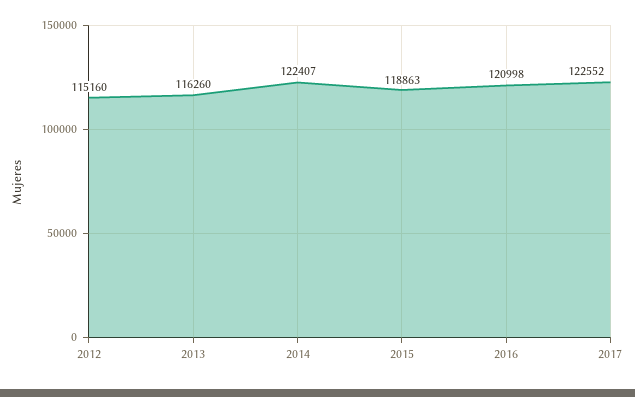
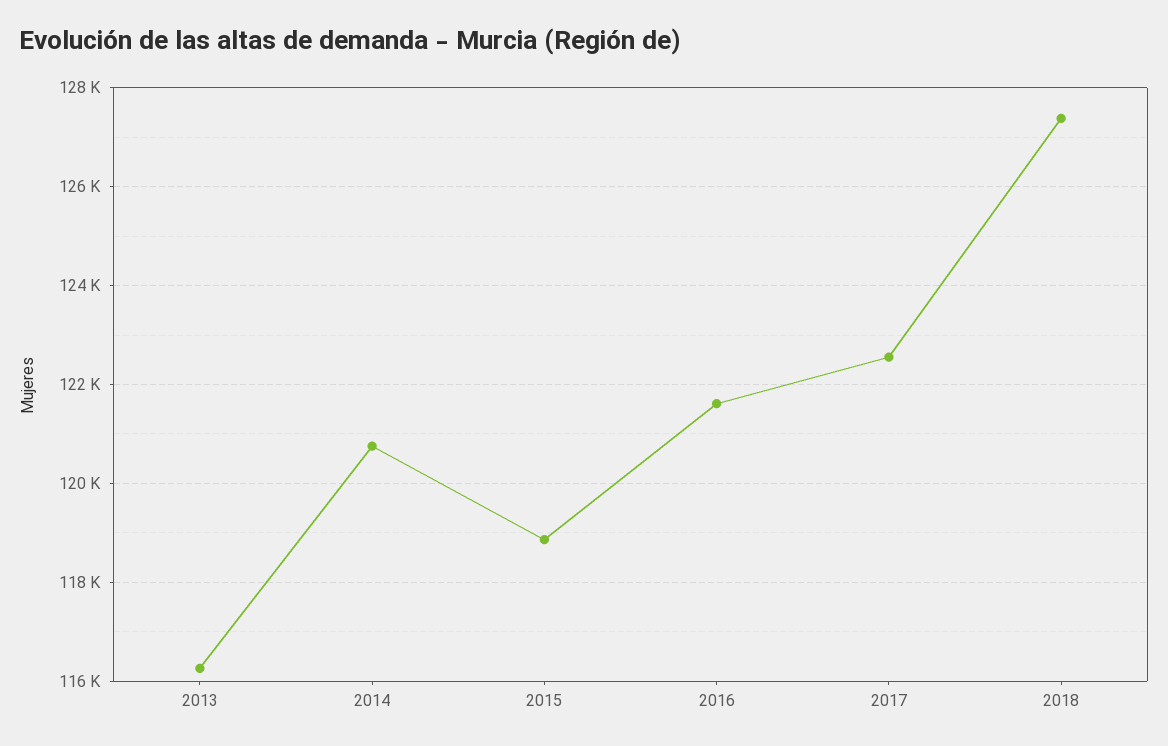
2012: 115160 -> none
2014: 122407 -> 120800
2016: 120998 -> 121600
2018: none -> 127400

